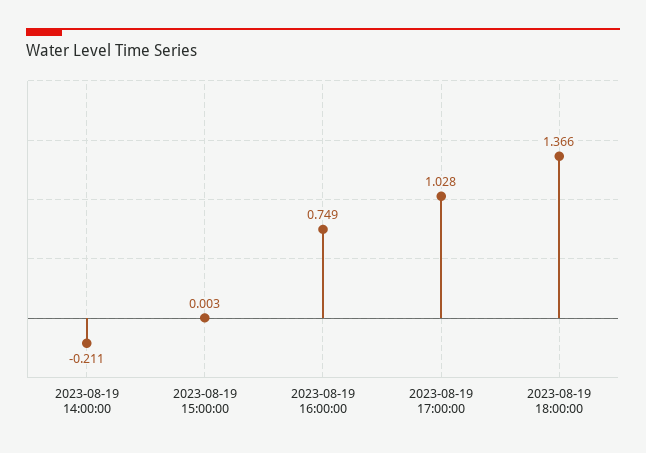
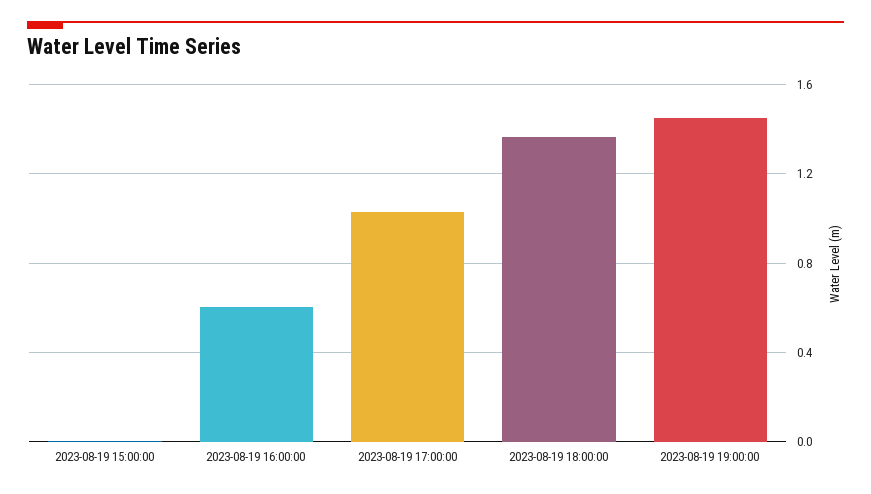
2023-08-19 14:00:00: -0.211 -> none
2023-08-19 16:00:00: 0.749 -> 0.6
2023-08-19 19:00:00: none -> 1.45

